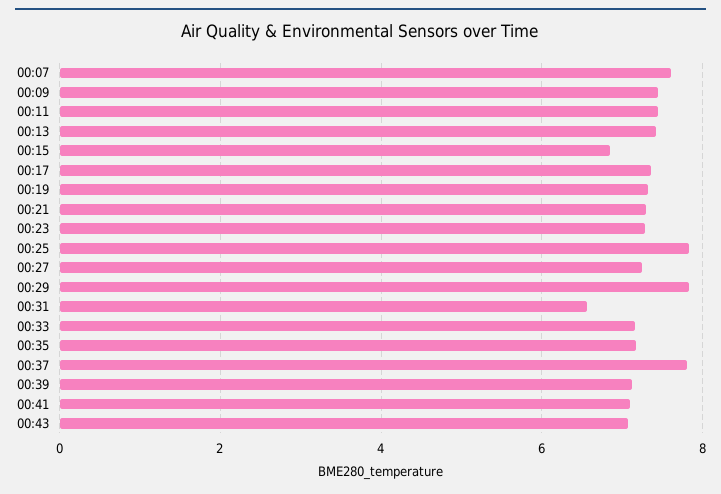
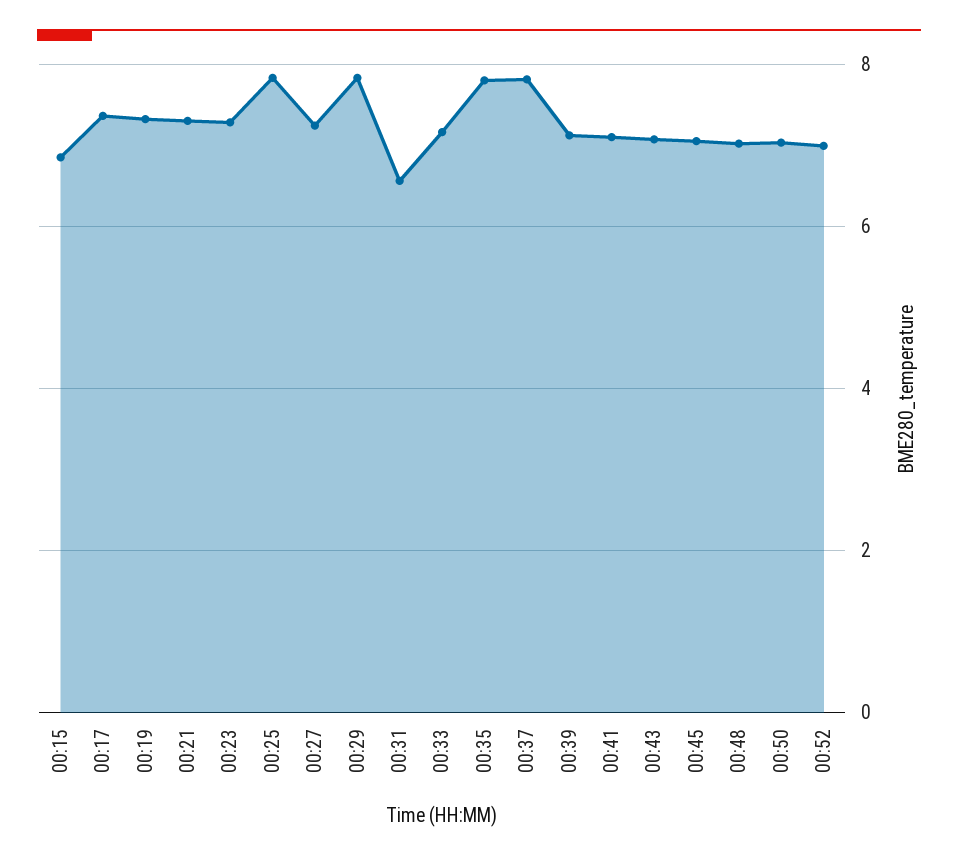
00:07: 7.6 -> none
00:09: 7.4 -> none
00:11: 7.4 -> none
00:13: 7.4 -> none
00:35: 7.2 -> 7.8
00:45: none -> 7
00:48: none -> 7
00:50: none -> 7
00:52: none -> 7

